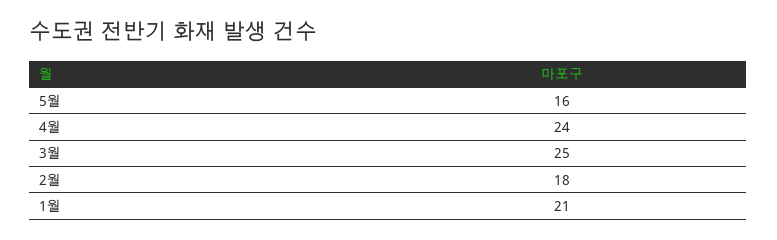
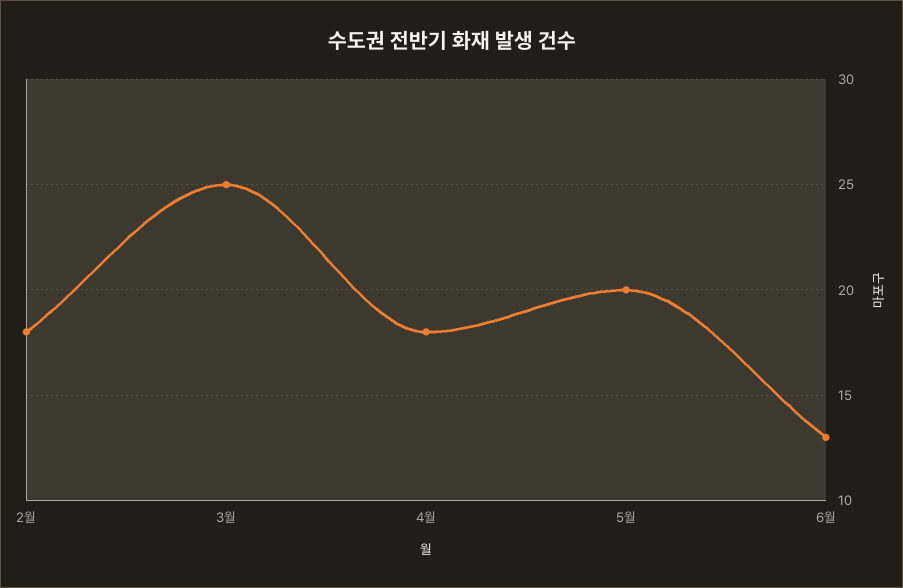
5월: 16 -> 20
4월: 24 -> 18
1월: 21 -> none
6월: none -> 13

